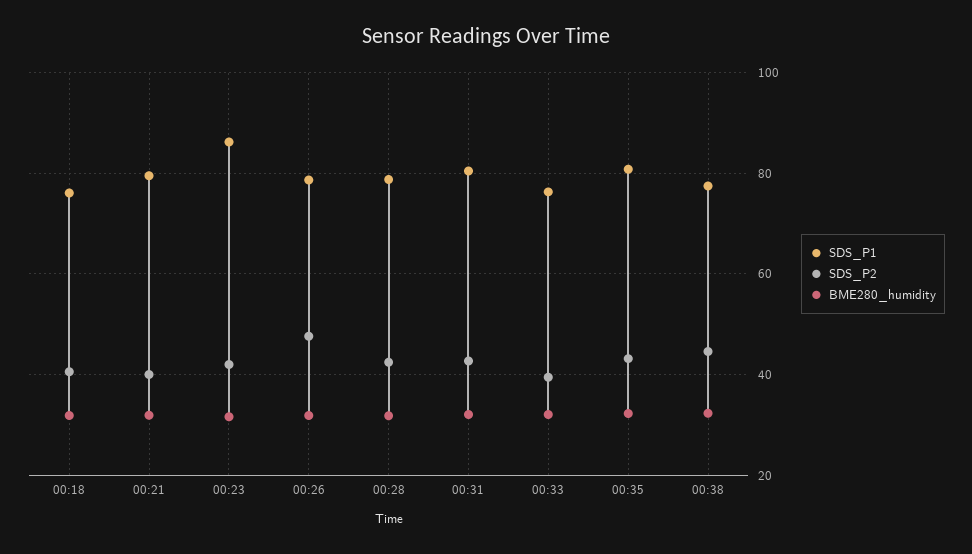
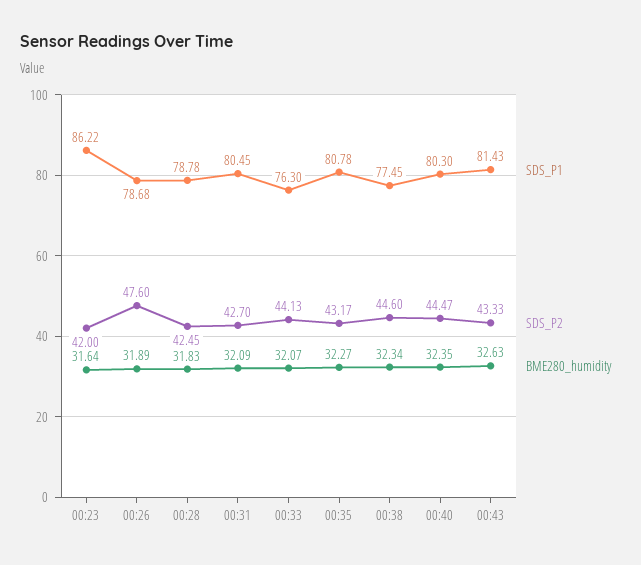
SDS_P1, 00:18: 76 -> none
SDS_P2, 00:18: 40 -> none
BME280_humidity, 00:18: 32 -> none
SDS_P1, 00:21: 80 -> none
SDS_P2, 00:21: 40 -> none
BME280_humidity, 00:21: 32 -> none
SDS_P2, 00:33: 40 -> 44.13
SDS_P1, 00:40: none -> 80.3
SDS_P2, 00:40: none -> 44.47
BME280_humidity, 00:40: none -> 32.35
SDS_P1, 00:43: none -> 81.43
SDS_P2, 00:43: none -> 43.33
BME280_humidity, 00:43: none -> 32.63

